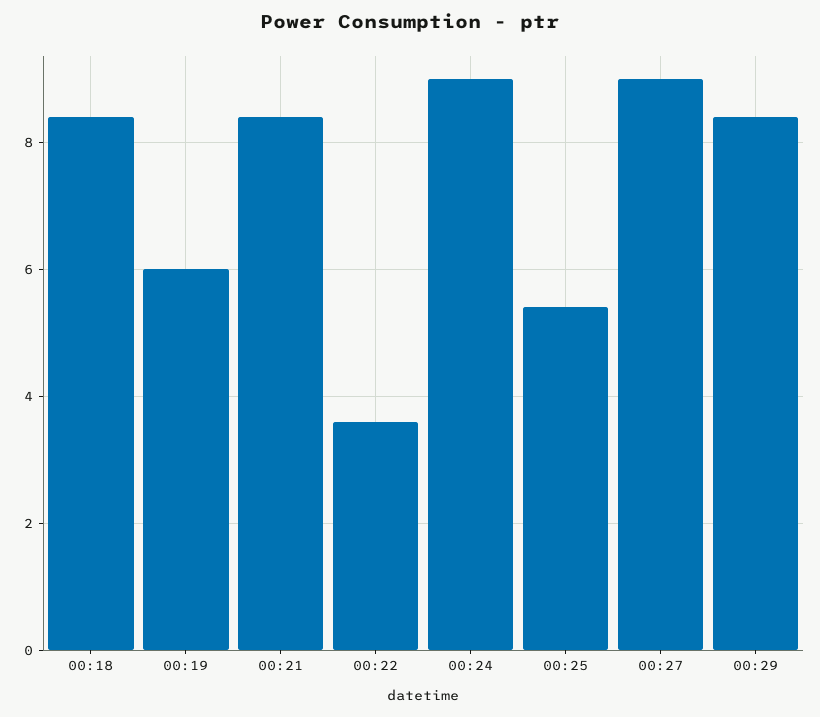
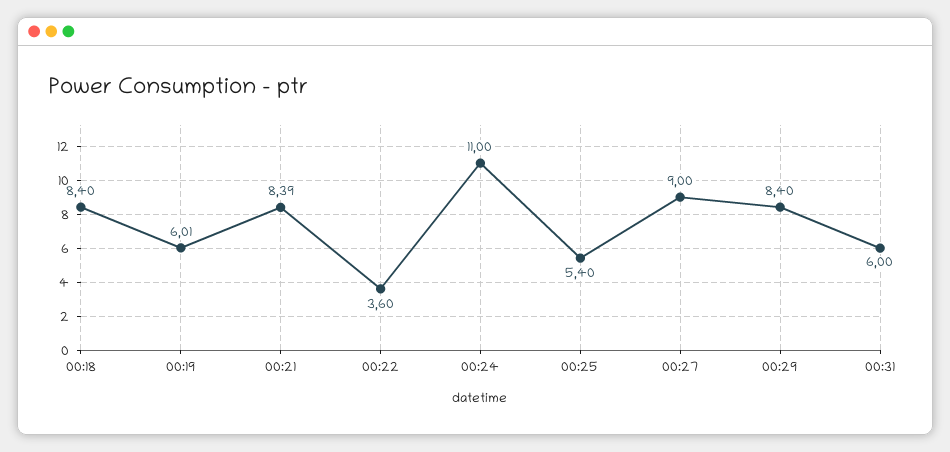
00:24: 9 -> 11
00:31: none -> 6

